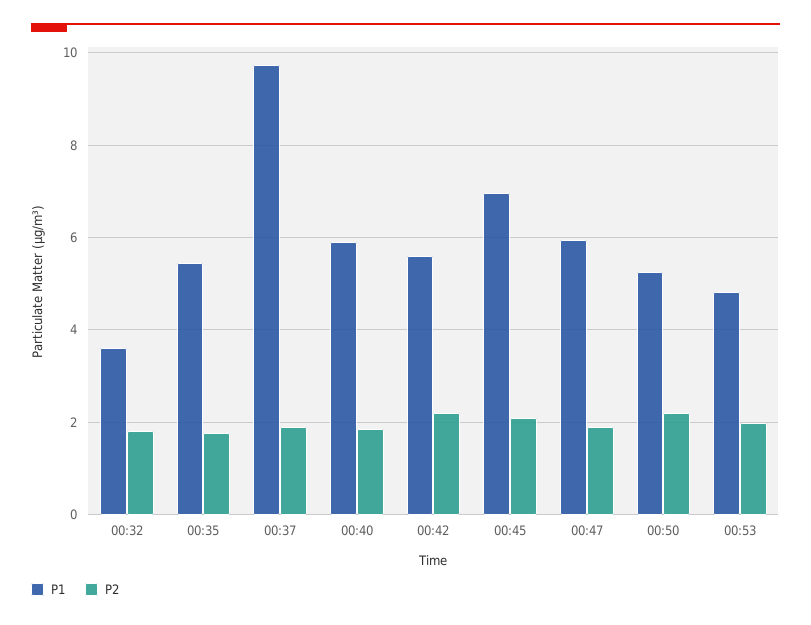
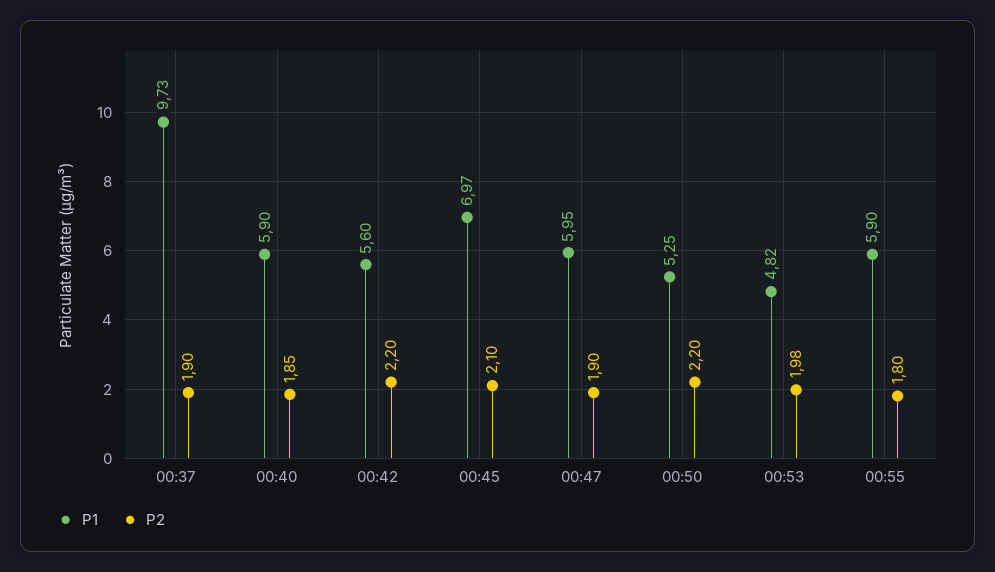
P1, 00:32: 3.6 -> none
P2, 00:32: 1.8 -> none
P1, 00:35: 5.4 -> none
P2, 00:35: 1.8 -> none
P1, 00:55: none -> 5.9
P2, 00:55: none -> 1.8

